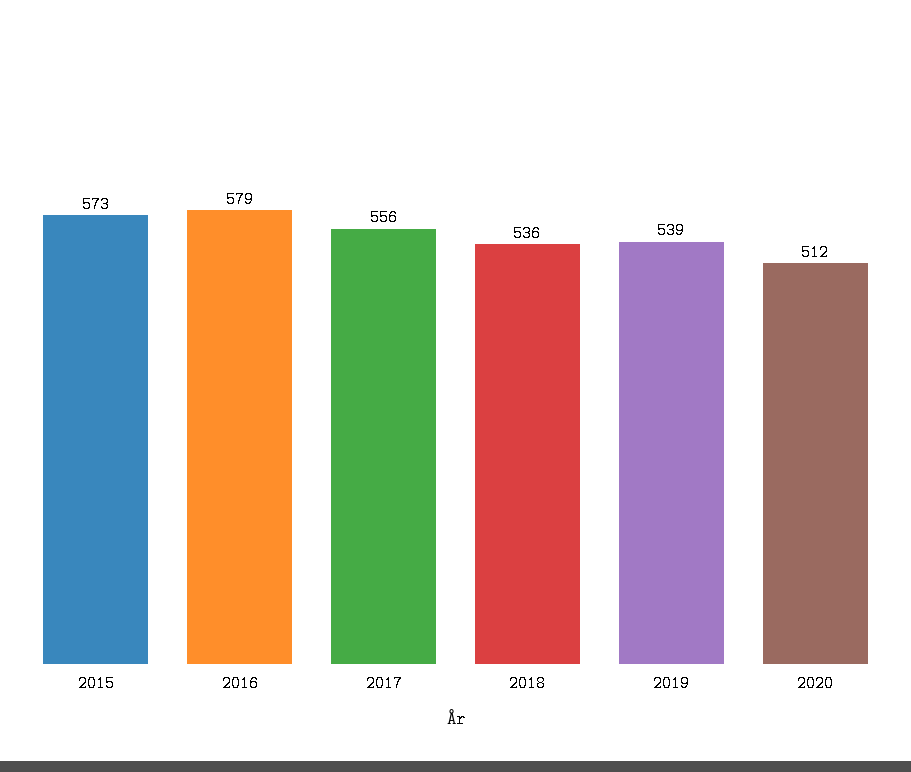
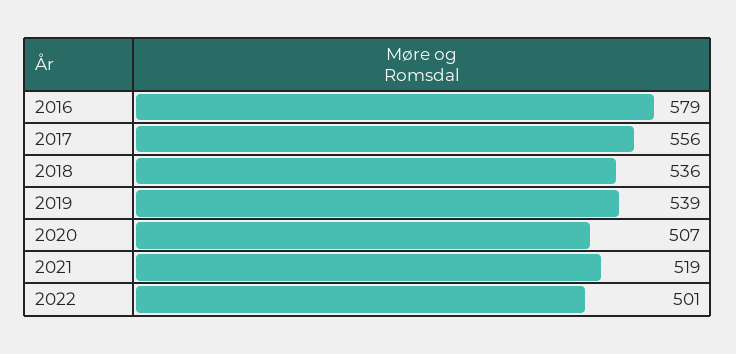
2015: 573 -> none
2020: 512 -> 507
2021: none -> 519
2022: none -> 501

